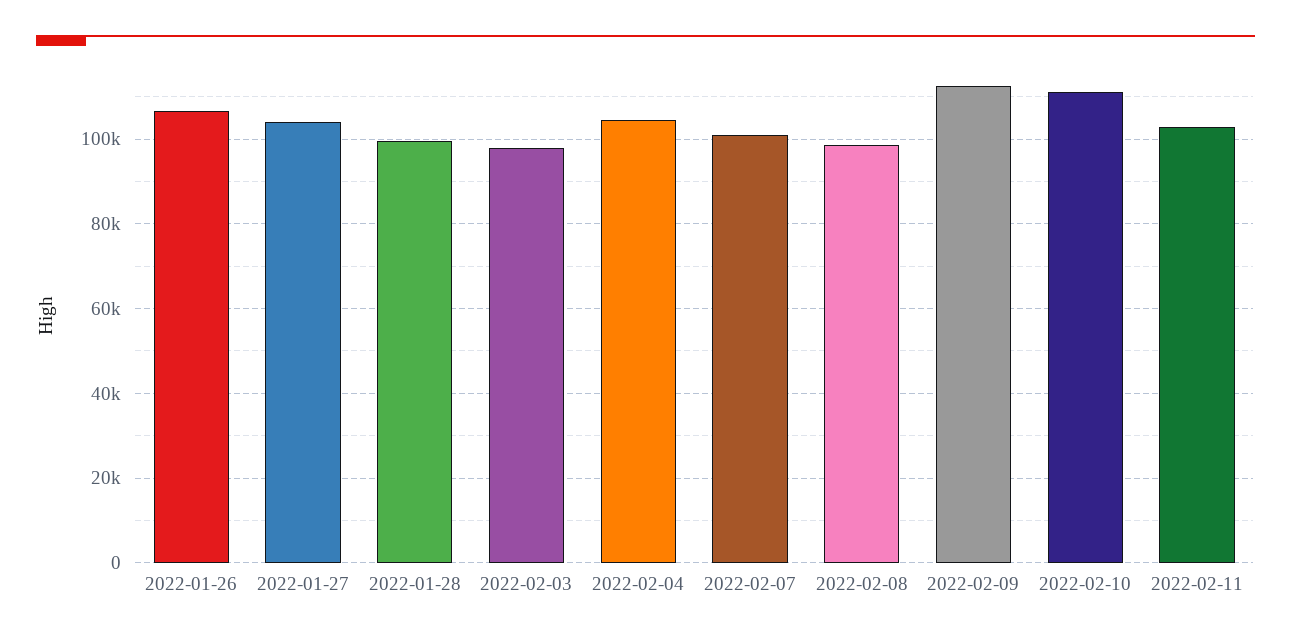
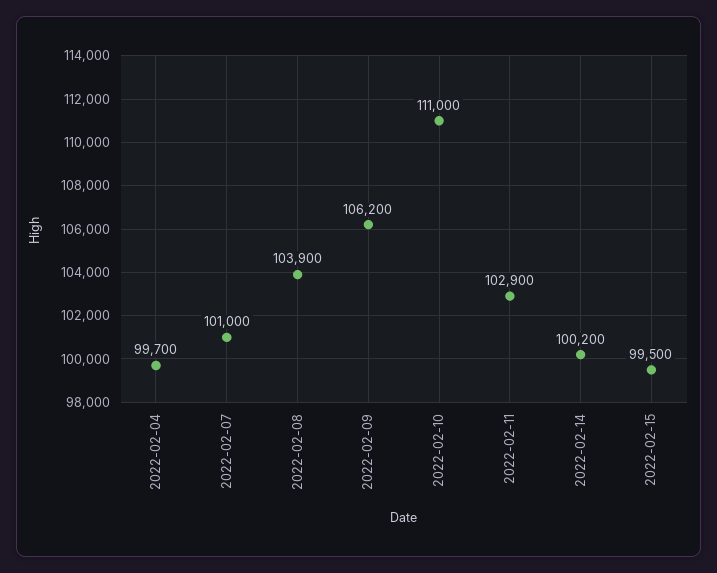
2022-01-26: 106000 -> none
2022-01-27: 104000 -> none
2022-01-28: 100000 -> none
2022-02-03: 98000 -> none
2022-02-04: 104000 -> 99700
2022-02-08: 98000 -> 103900
2022-02-09: 112000 -> 106200
2022-02-14: none -> 100200
2022-02-15: none -> 99500

